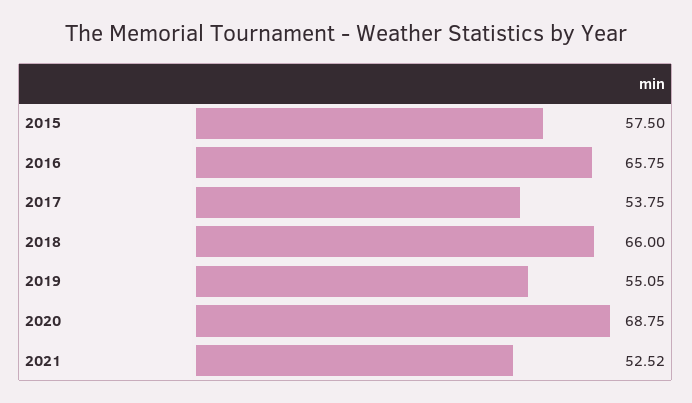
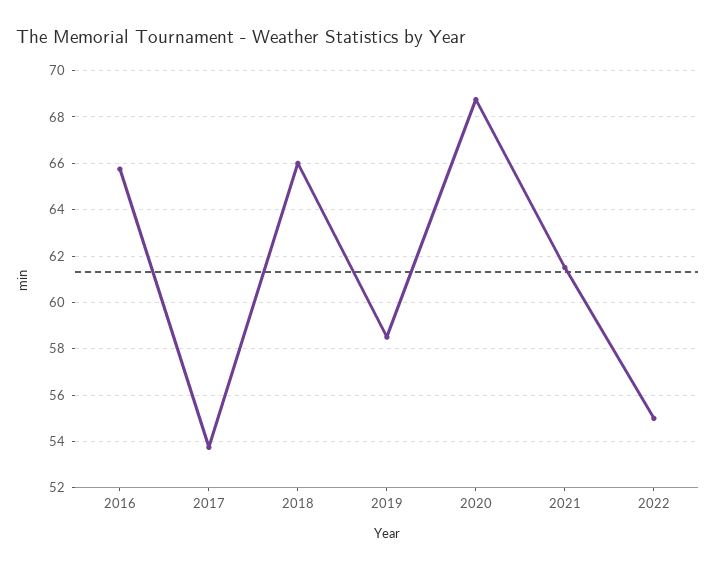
2015: 57.5 -> none
2019: 55.05 -> 58.5
2021: 52.52 -> 61.5
2022: none -> 55

